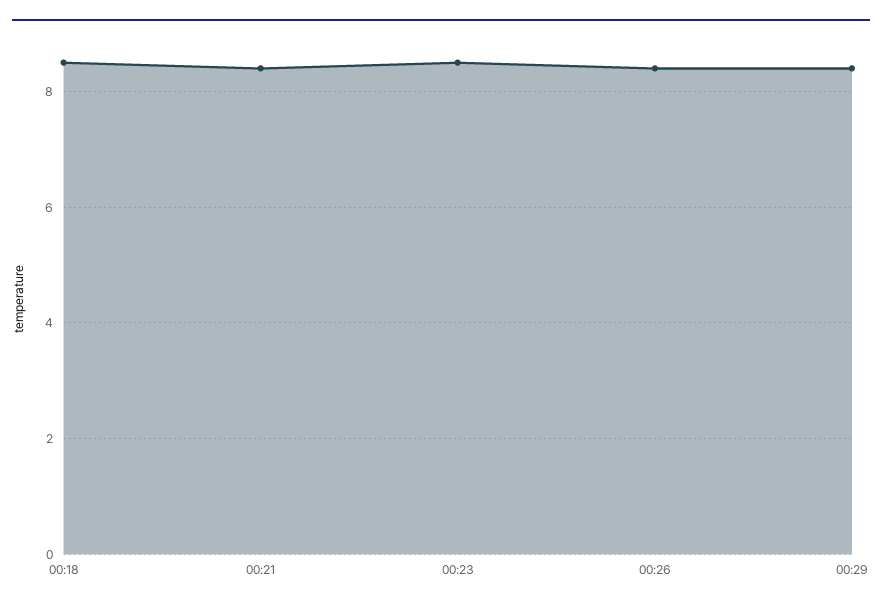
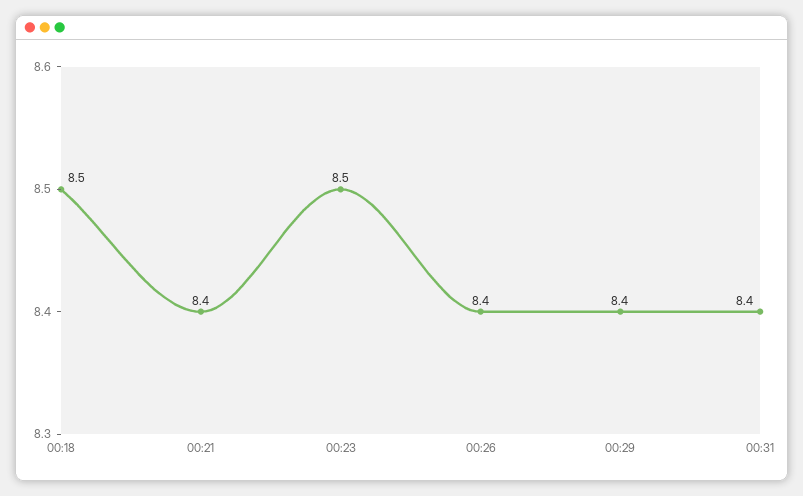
00:31: none -> 8.4

